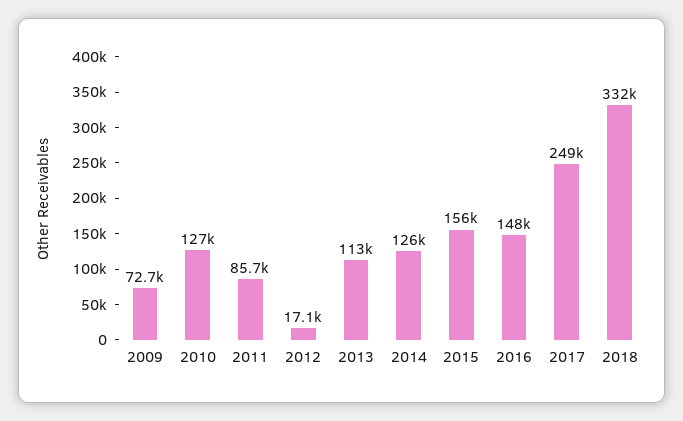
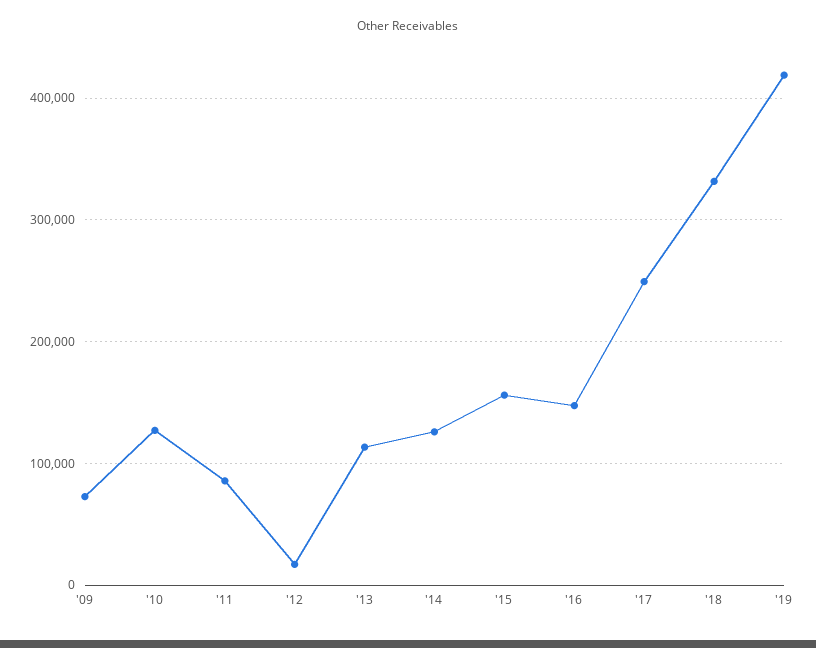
'19: none -> 420000

